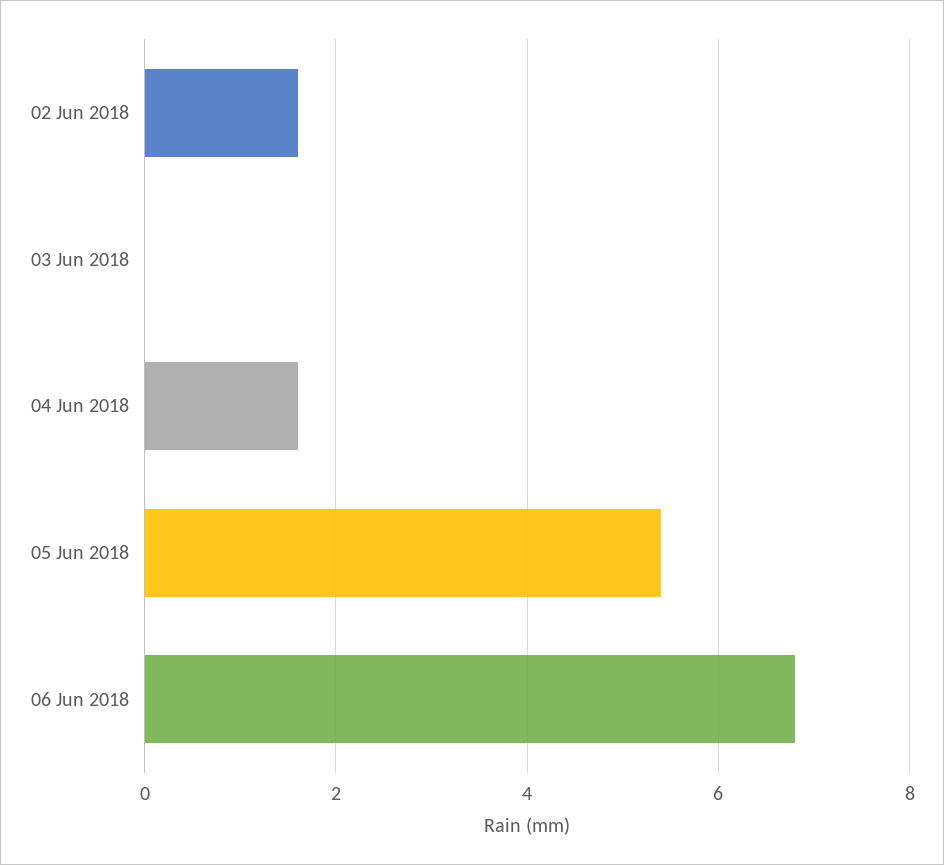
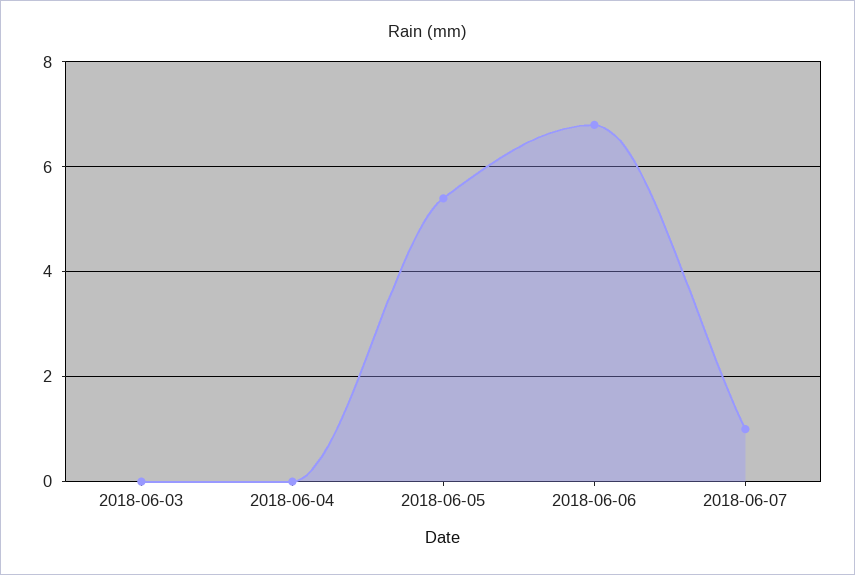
02 Jun 2018: 1.5 -> none
04 Jun 2018: 1.5 -> 0
2018-06-07: none -> 1

